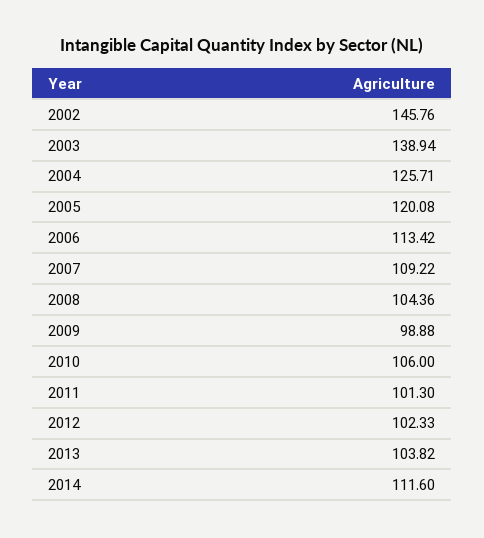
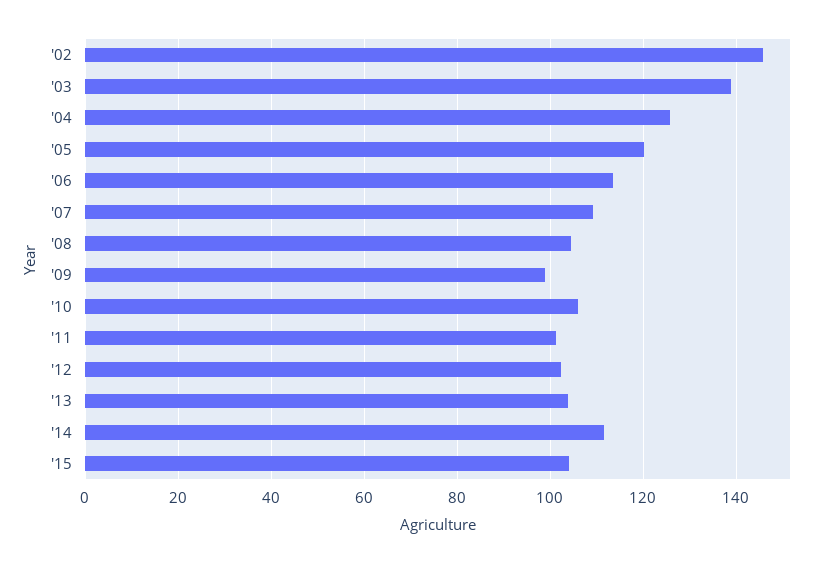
'15: none -> 104

